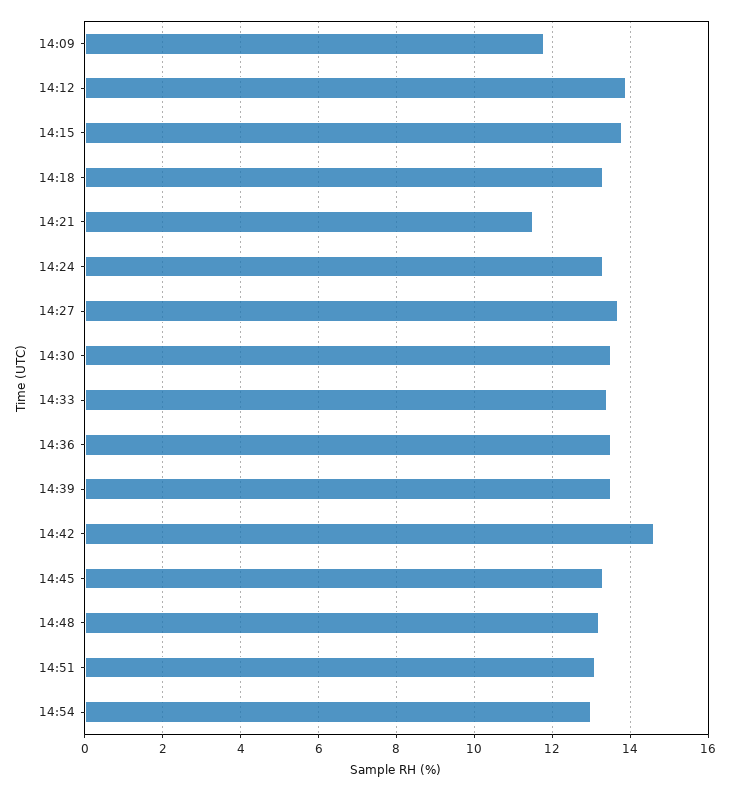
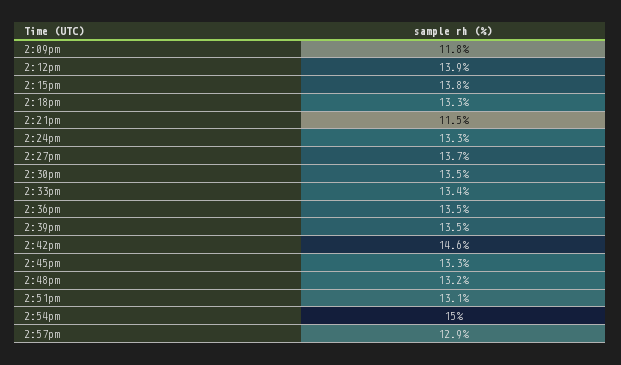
14:54: 13 -> 15
2:57pm: none -> 12.9

